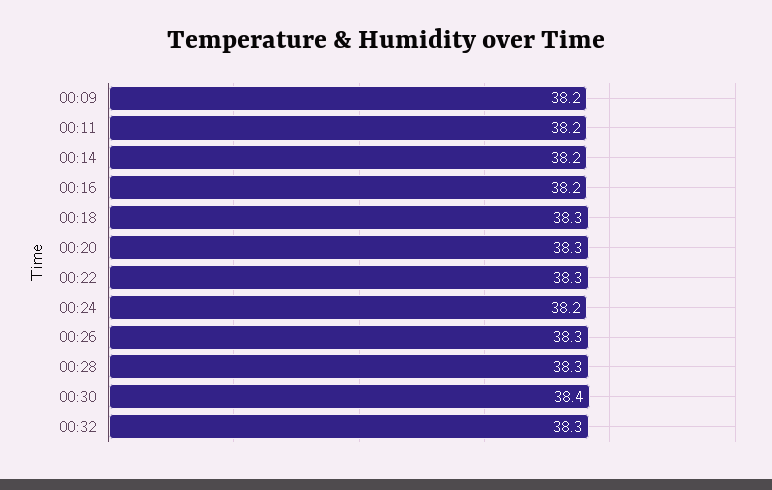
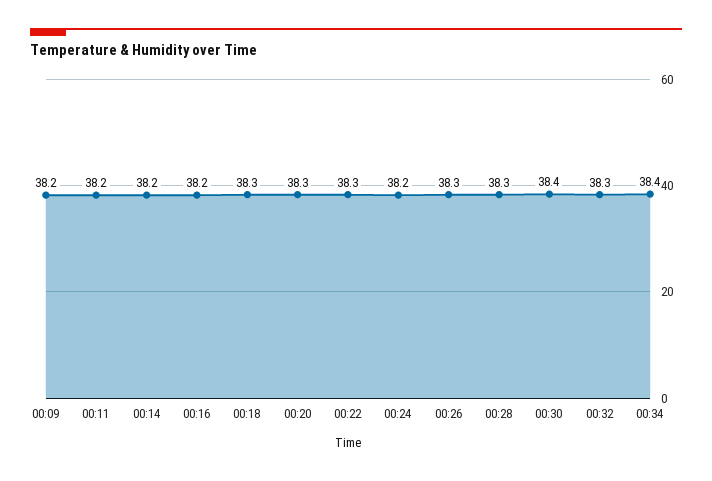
00:34: none -> 38.4

